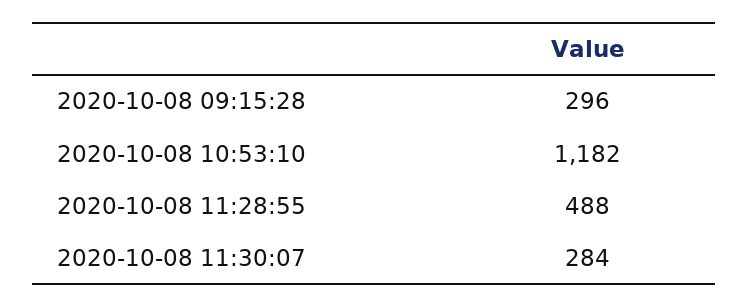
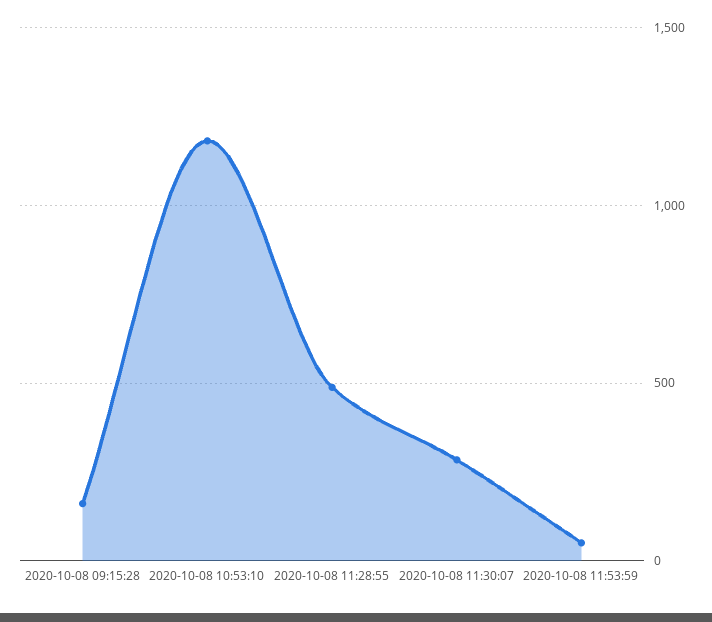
2020-10-08 09:15:28: 296 -> 150
2020-10-08 11:53:59: none -> 50

